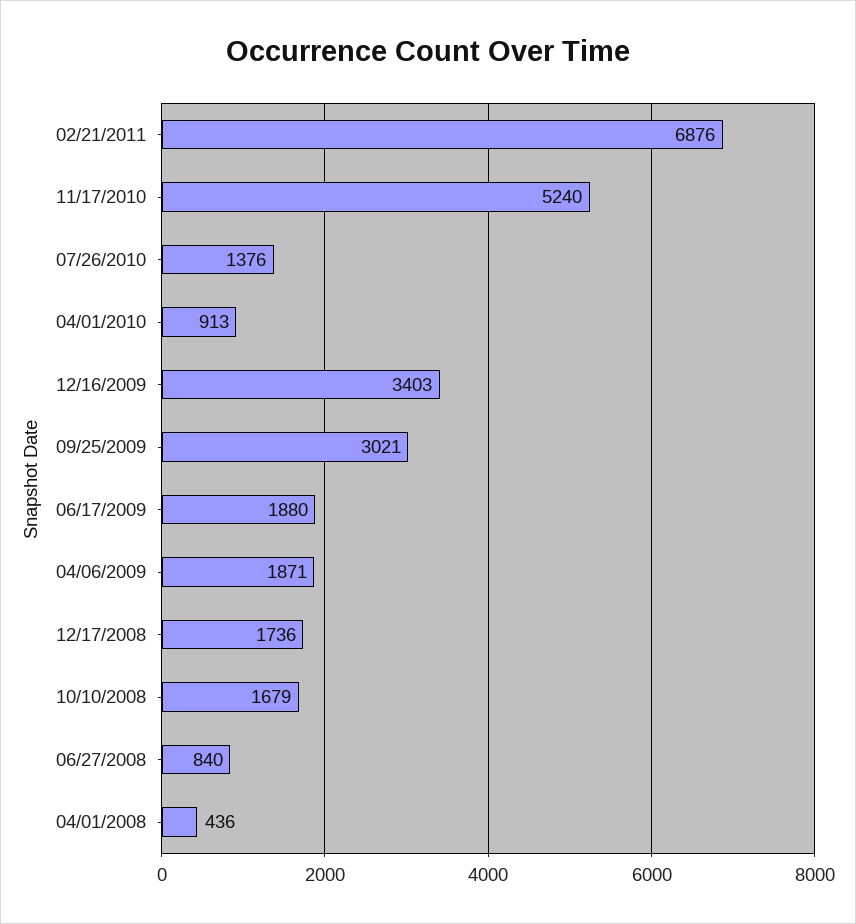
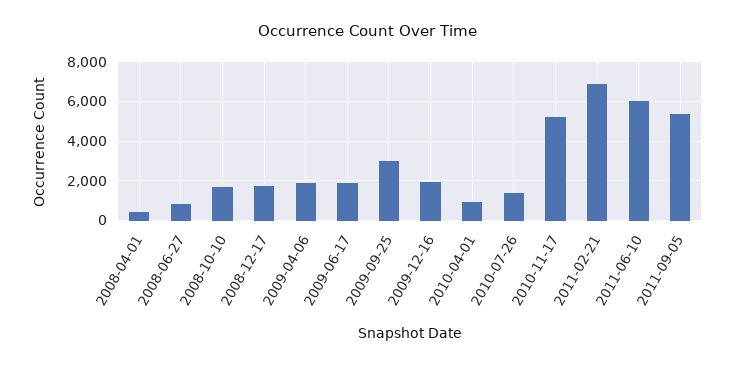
12/16/2009: 3403 -> 2000
2011-06-10: none -> 6000
2011-09-05: none -> 5500

